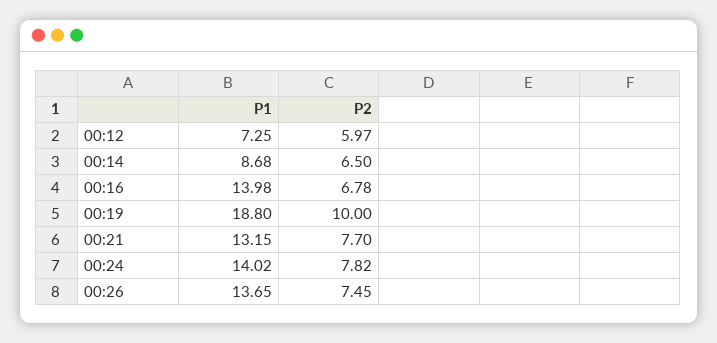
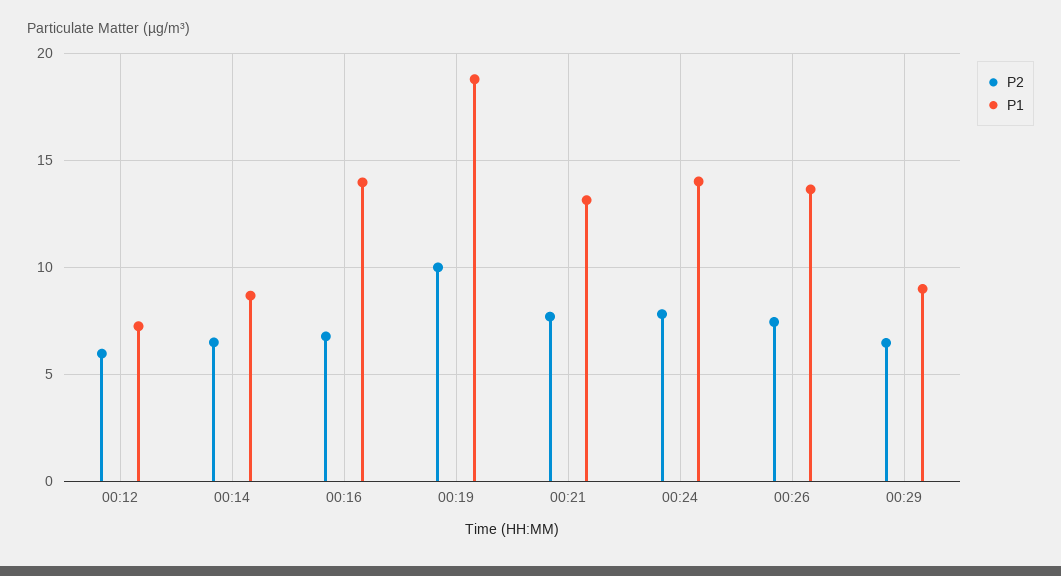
P2, 00:29: none -> 6.5
P1, 00:29: none -> 9

